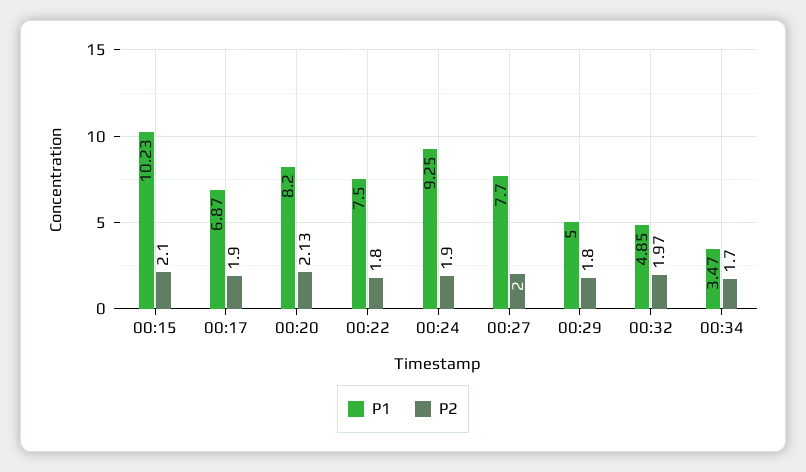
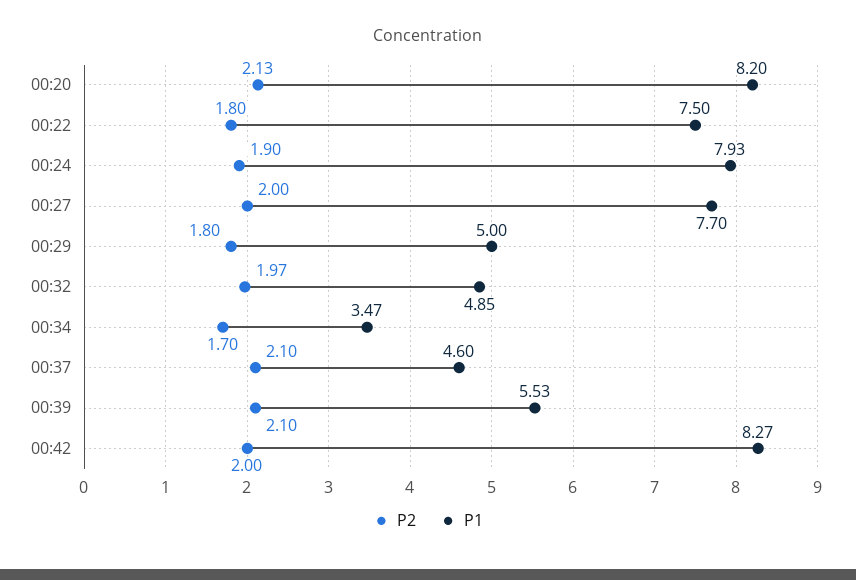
P1, 00:15: 10.23 -> none
P2, 00:15: 2.1 -> none
P1, 00:17: 6.87 -> none
P2, 00:17: 1.9 -> none
P1, 00:24: 9.25 -> 7.93
P2, 00:37: none -> 2.1
P1, 00:37: none -> 4.6
P2, 00:39: none -> 2.1
P1, 00:39: none -> 5.53
P2, 00:42: none -> 2
P1, 00:42: none -> 8.27

